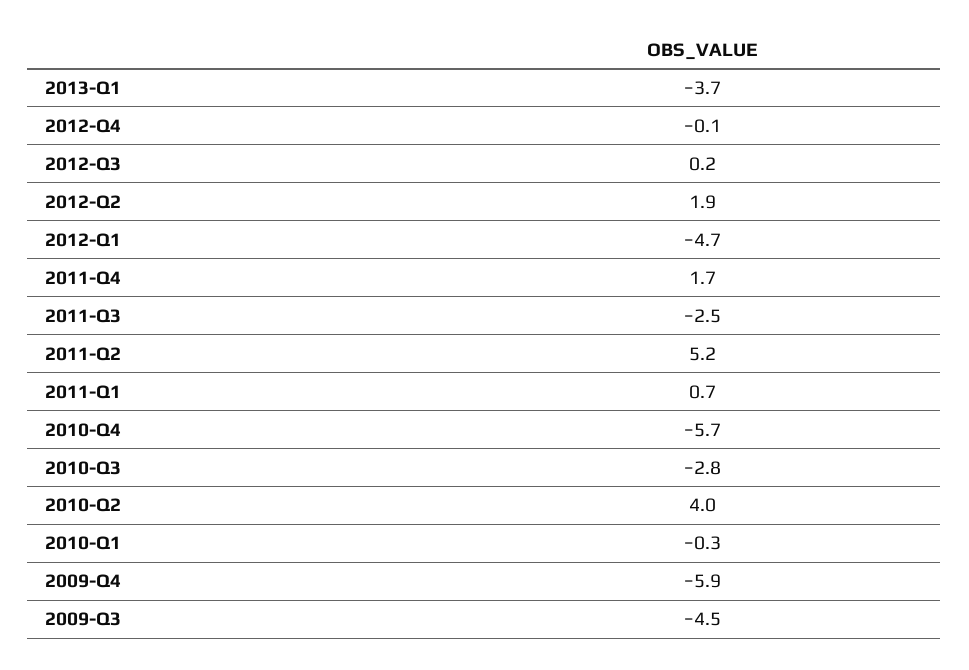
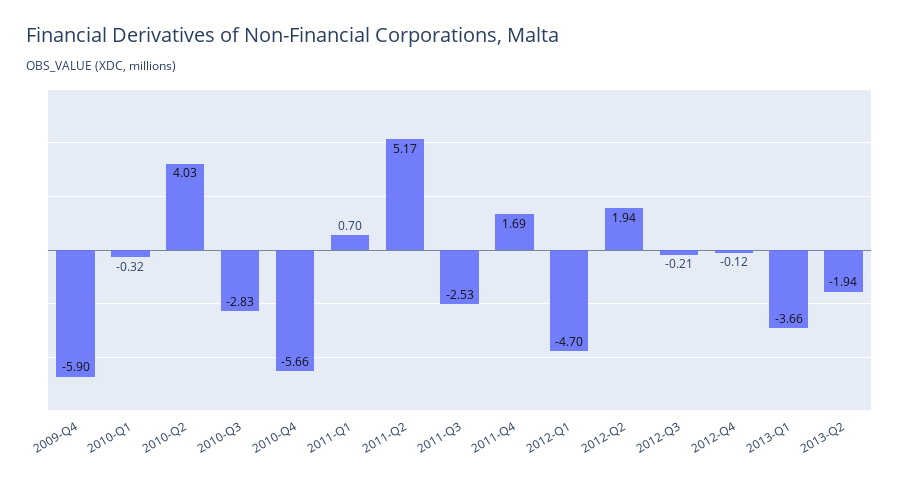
2012-Q3: 0.2 -> -0.21
2009-Q3: -4.5 -> none
2013-Q2: none -> -1.94

